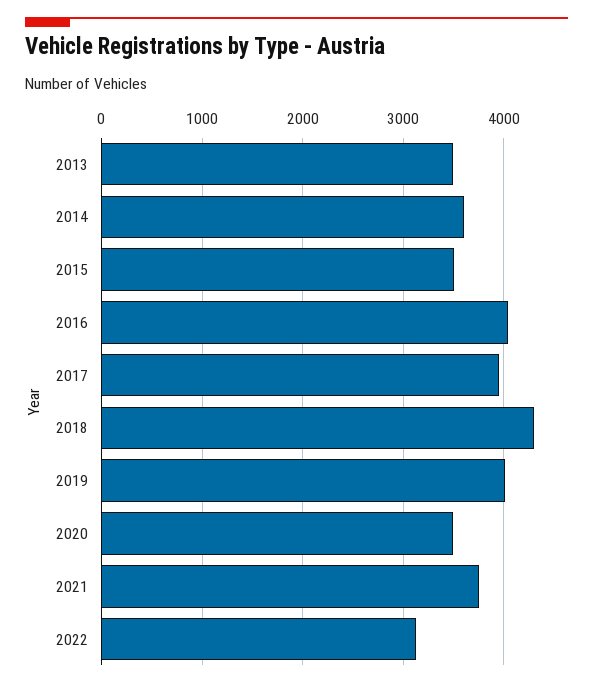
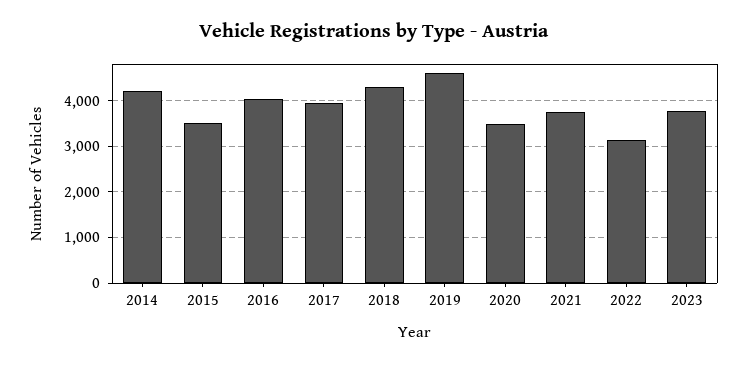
2013: 3500 -> none
2014: 3600 -> 4200
2019: 4000 -> 4600
2023: none -> 3800

